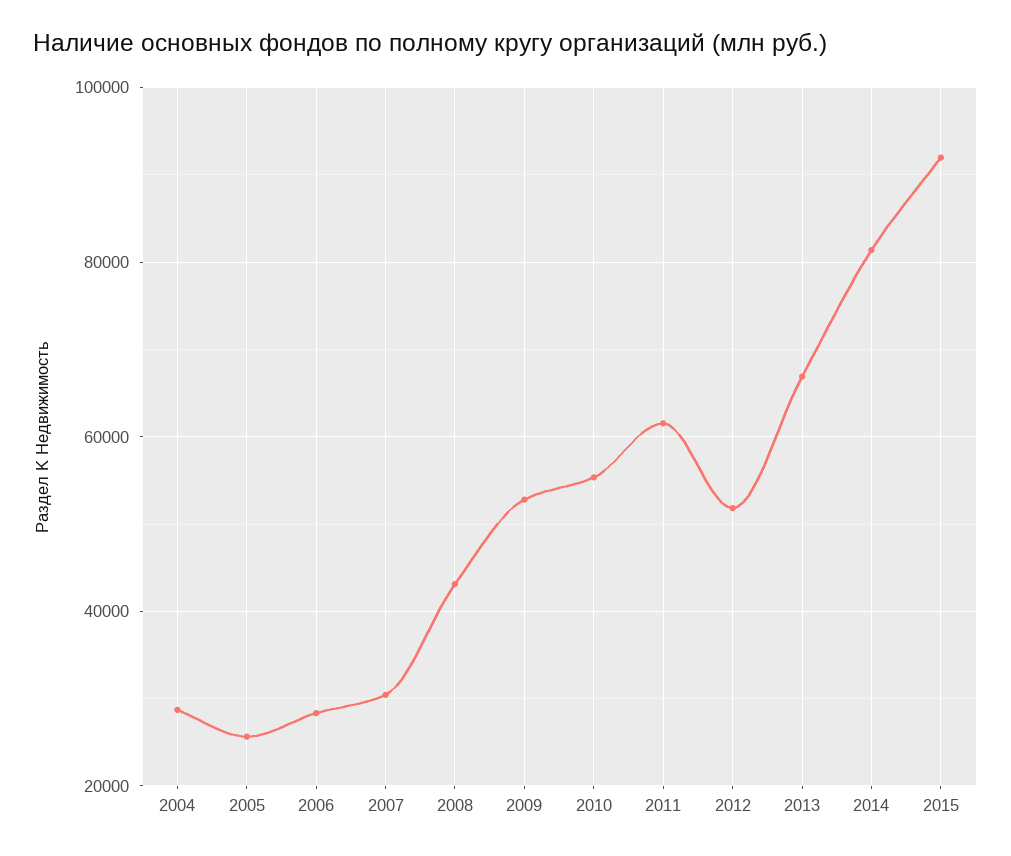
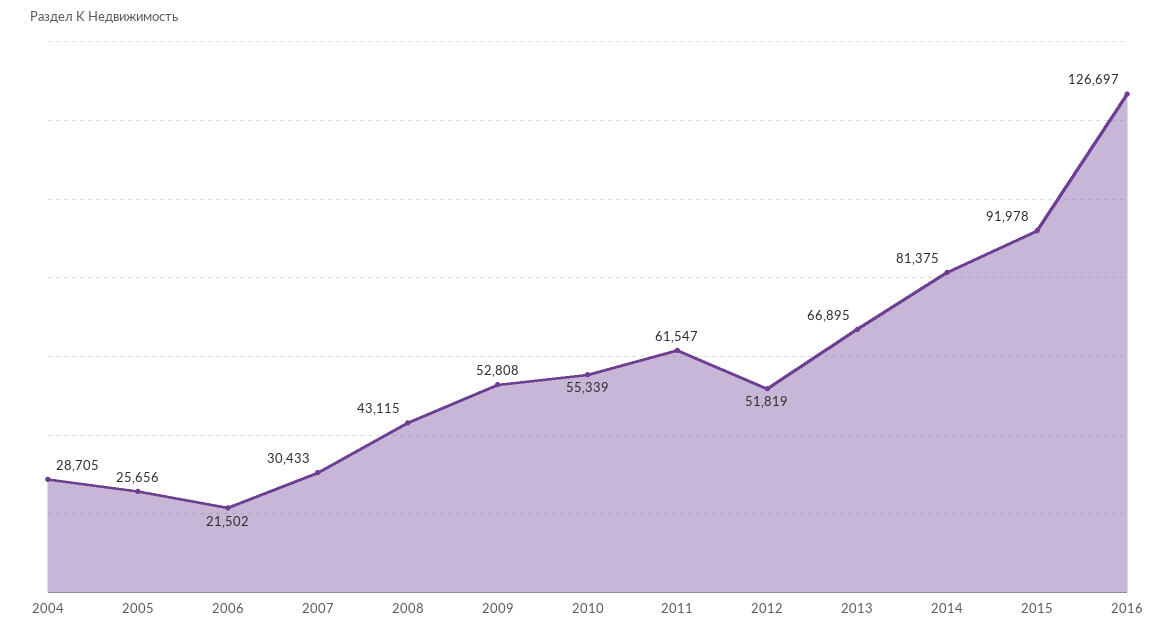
2006: 28000 -> 21502
2016: none -> 126697

